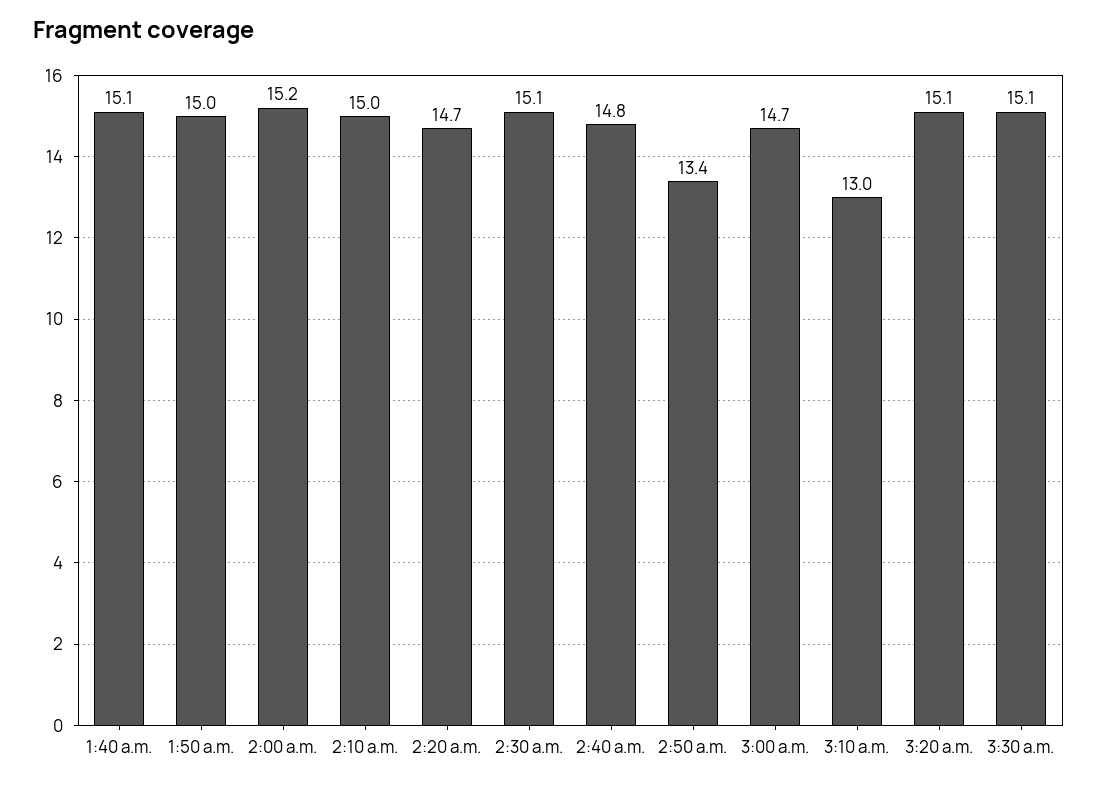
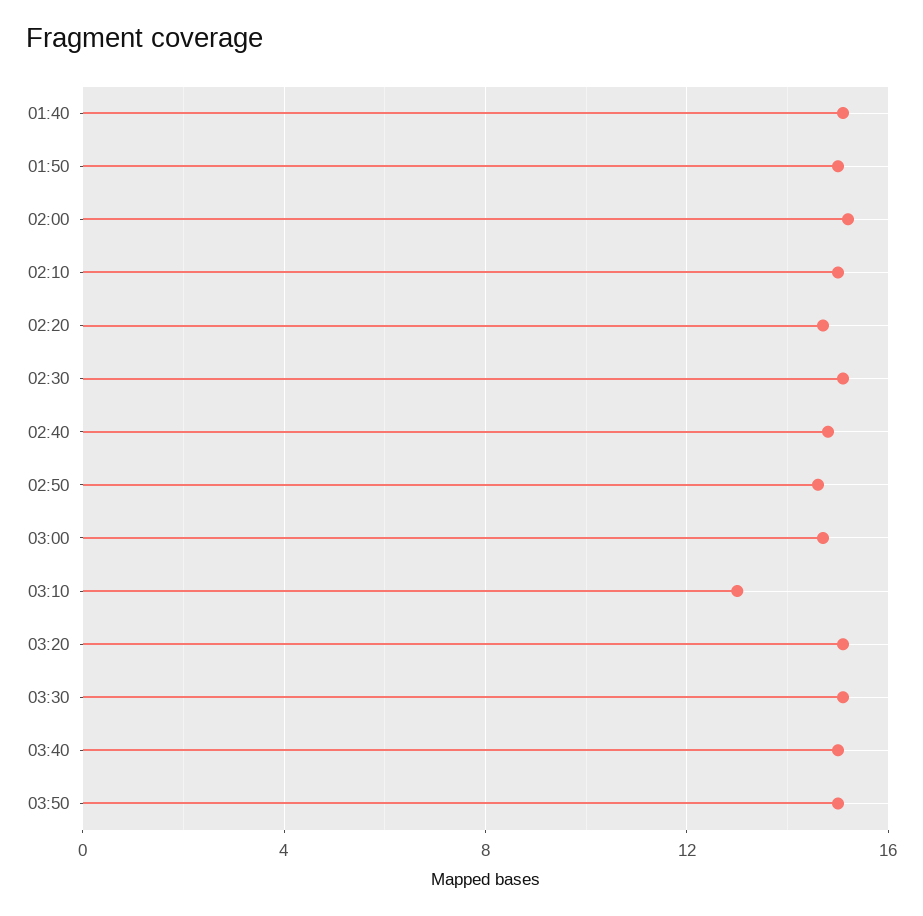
2:50 a.m.: 13.4 -> 14.5
03:40: none -> 15
03:50: none -> 15

